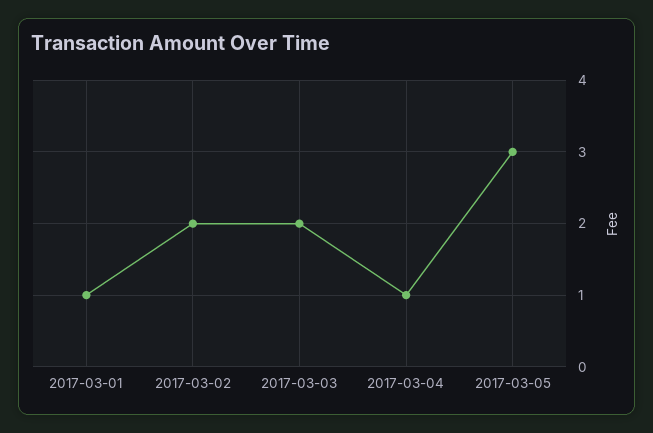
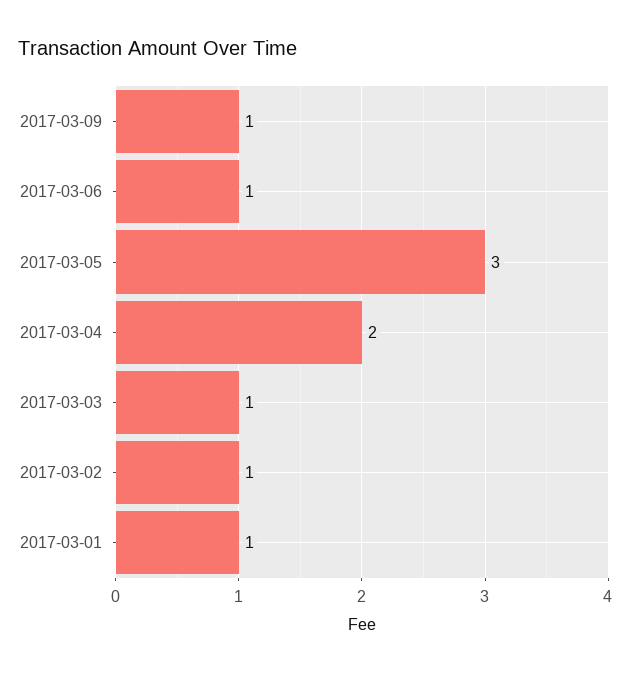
2017-03-02: 2 -> 1
2017-03-03: 2 -> 1
2017-03-04: 1 -> 2
2017-03-09: none -> 1
2017-03-06: none -> 1

